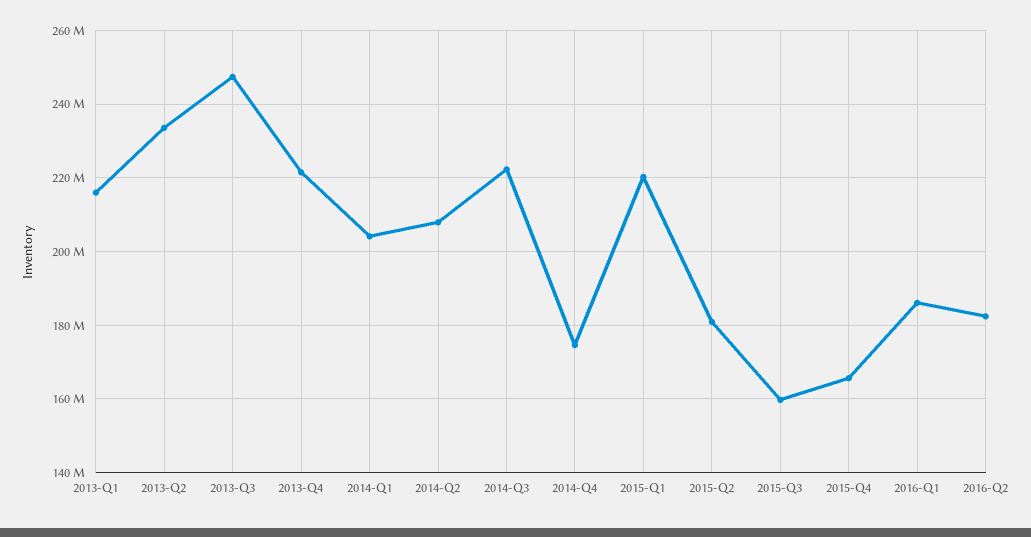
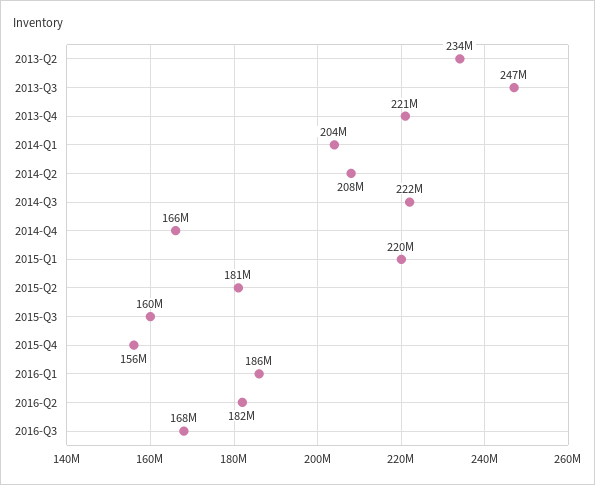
2013-Q1: 216000000 -> none
2014-Q4: 174000000 -> 166000000
2015-Q4: 166000000 -> 156000000
2016-Q3: none -> 168000000

